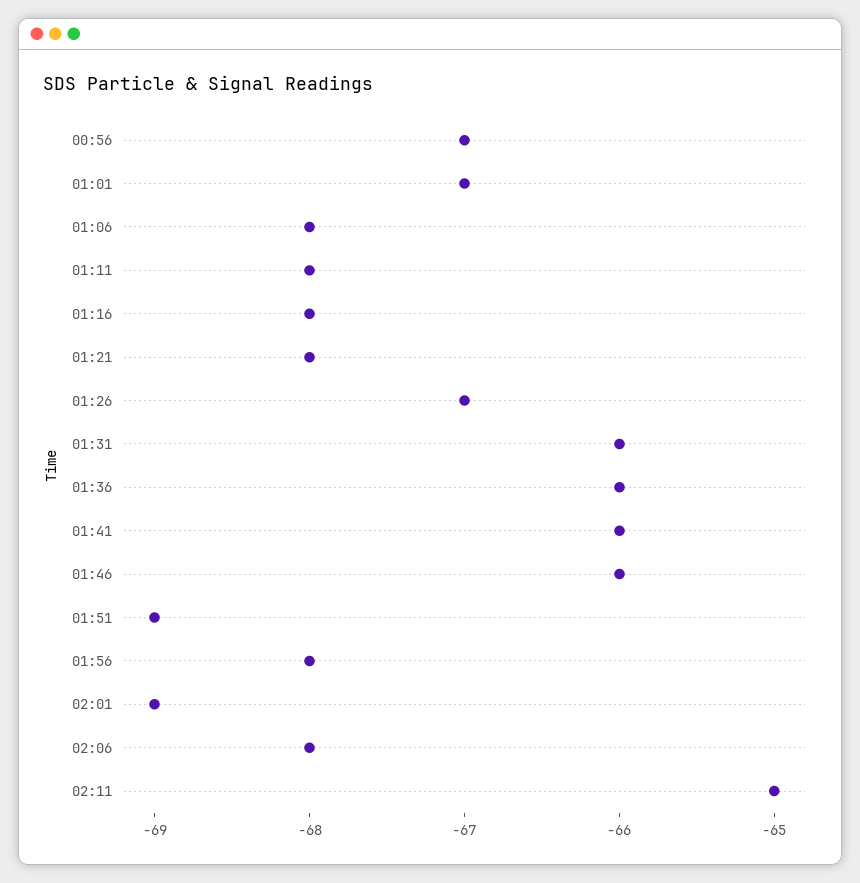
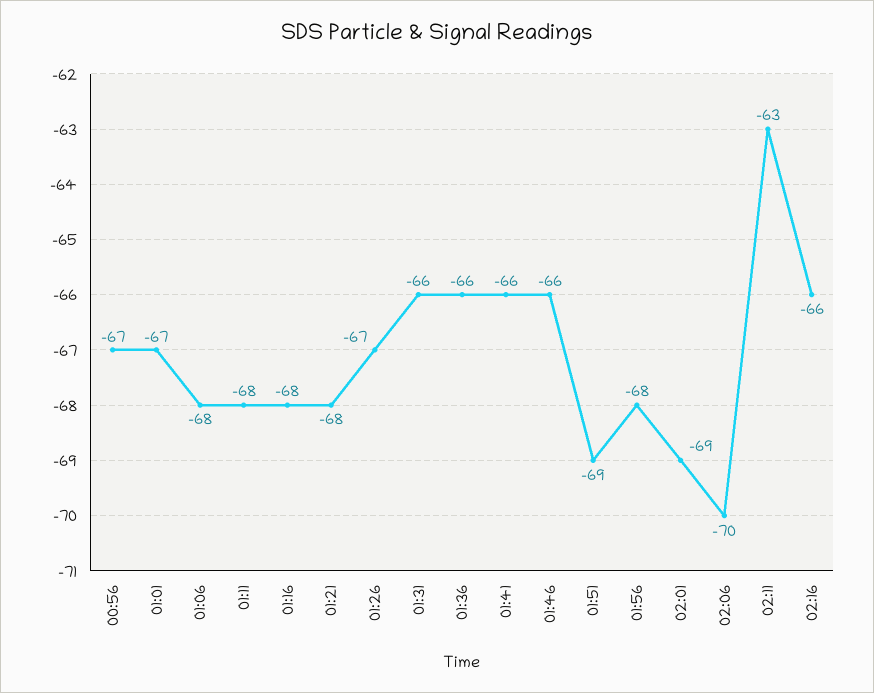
02:06: -68 -> -70
02:11: -65 -> -63
02:16: none -> -66

